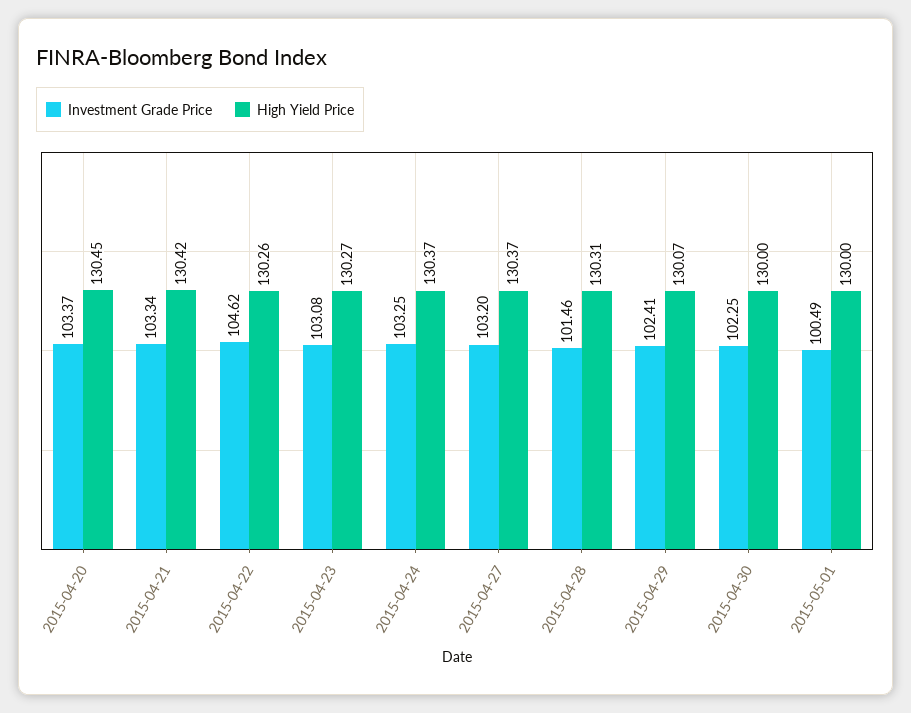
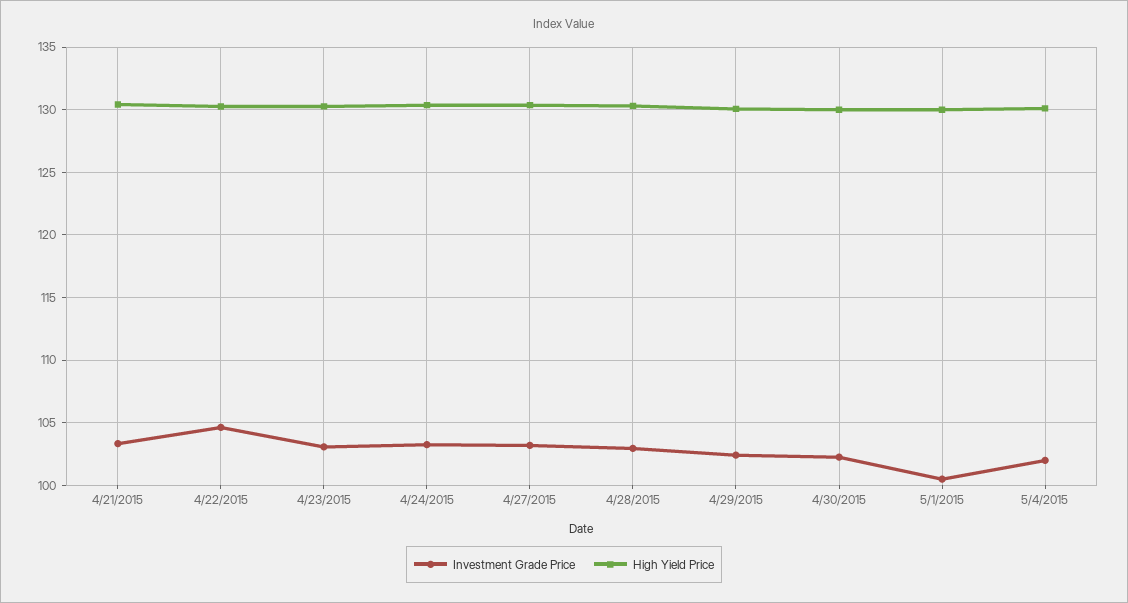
Investment Grade Price, 2015-04-20: 103.37 -> none
High Yield Price, 2015-04-20: 130.45 -> none
Investment Grade Price, 2015-04-28: 101.46 -> 103
Investment Grade Price, 5/4/2015: none -> 102
High Yield Price, 5/4/2015: none -> 130

